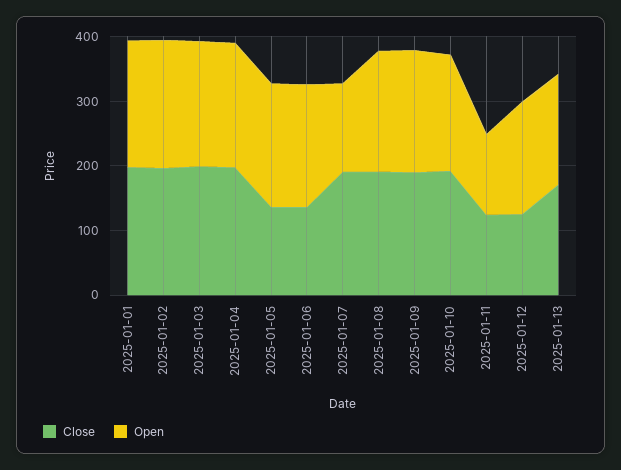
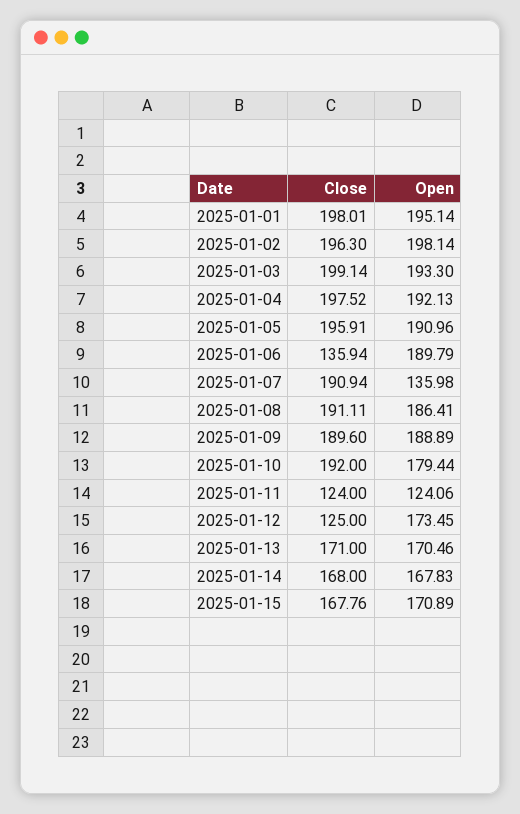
Close, 2025-01-05: 140 -> 195.91
Close, 2025-01-14: none -> 168
Open, 2025-01-14: none -> 167.83
Close, 2025-01-15: none -> 167.76
Open, 2025-01-15: none -> 170.89

